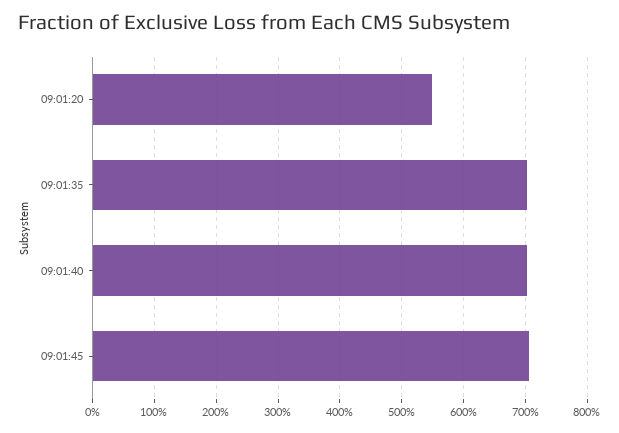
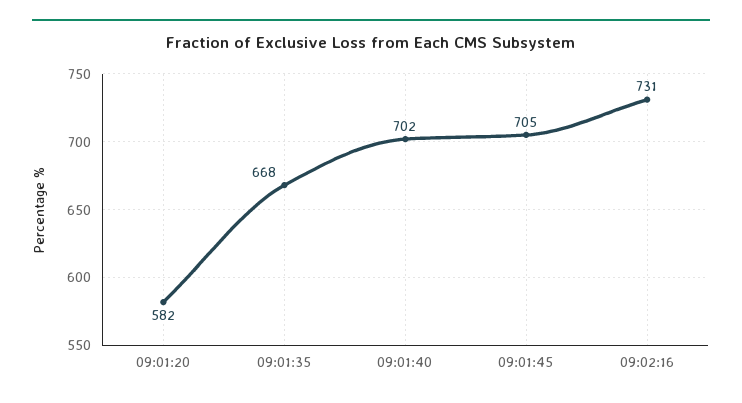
09:01:20: 550 -> 582
09:01:35: 700 -> 668
09:02:16: none -> 731

